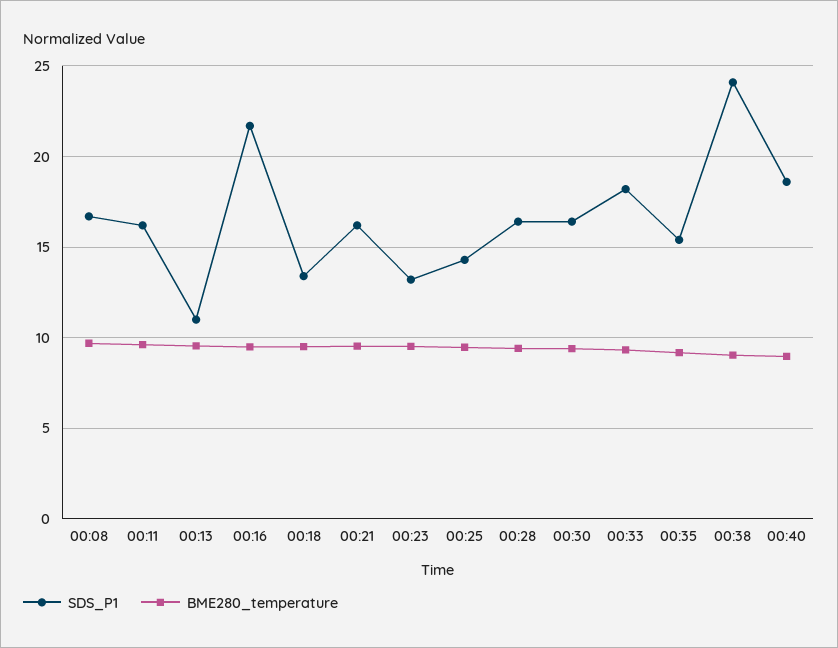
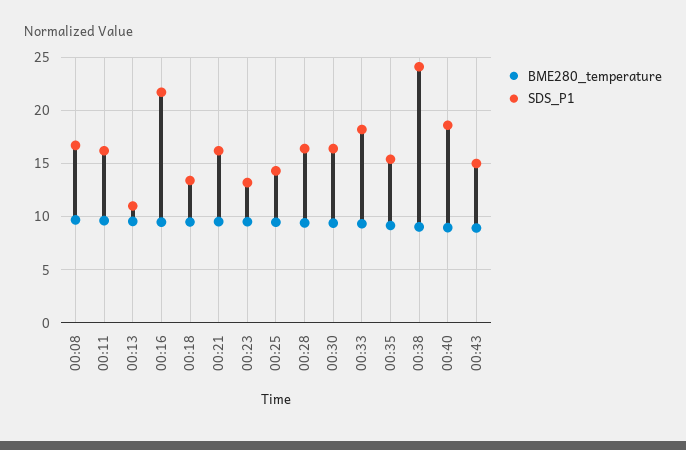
BME280_temperature, 00:43: none -> 9
SDS_P1, 00:43: none -> 15

